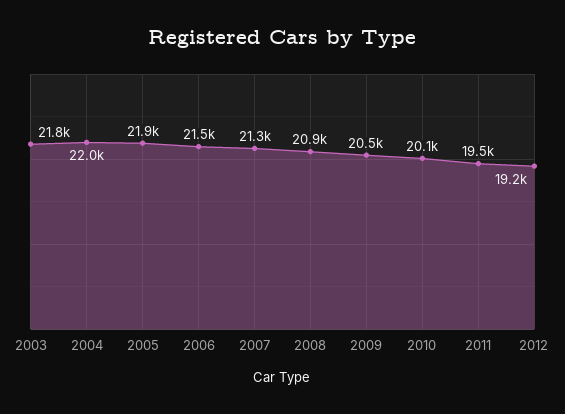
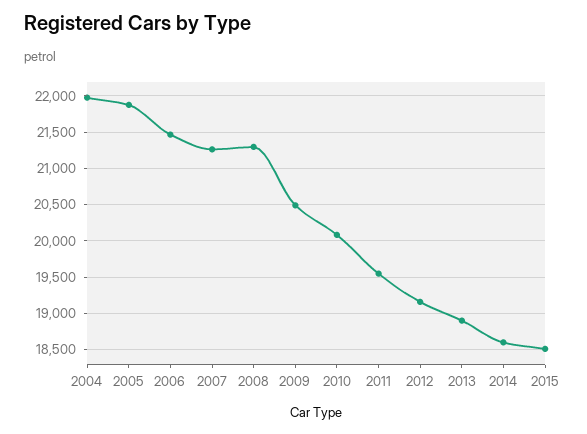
2003: 21800 -> none
2008: 20900 -> 21300
2013: none -> 18900
2014: none -> 18600
2015: none -> 18500

